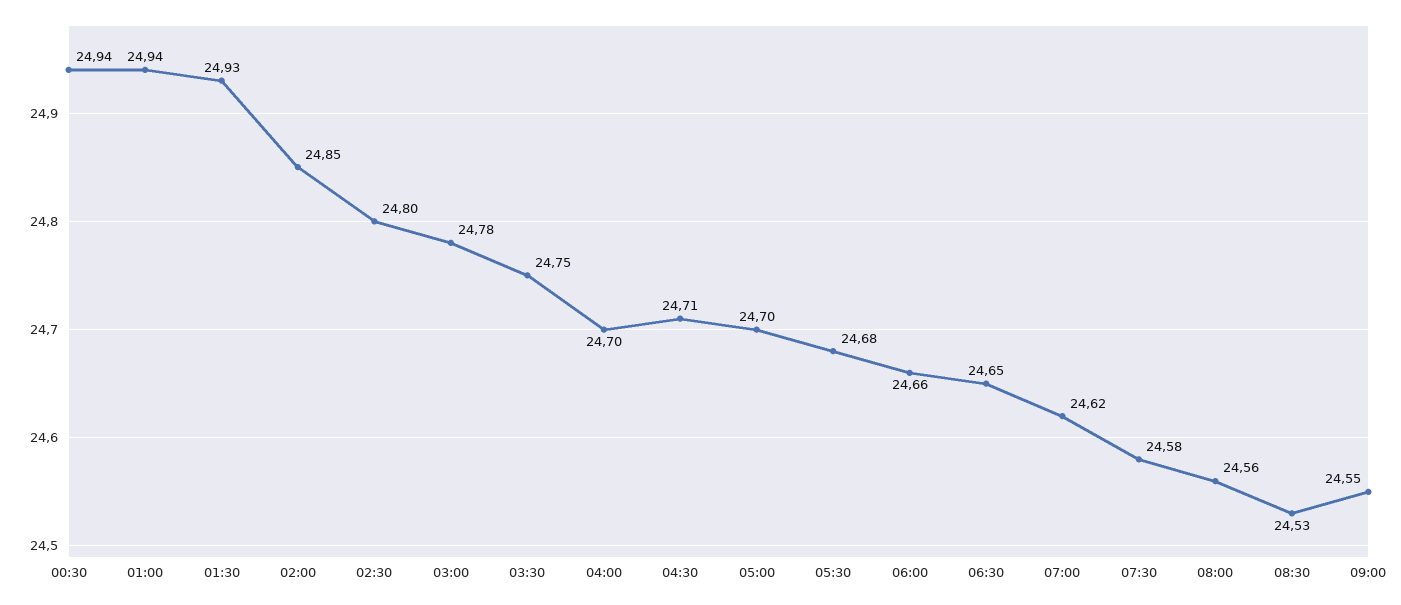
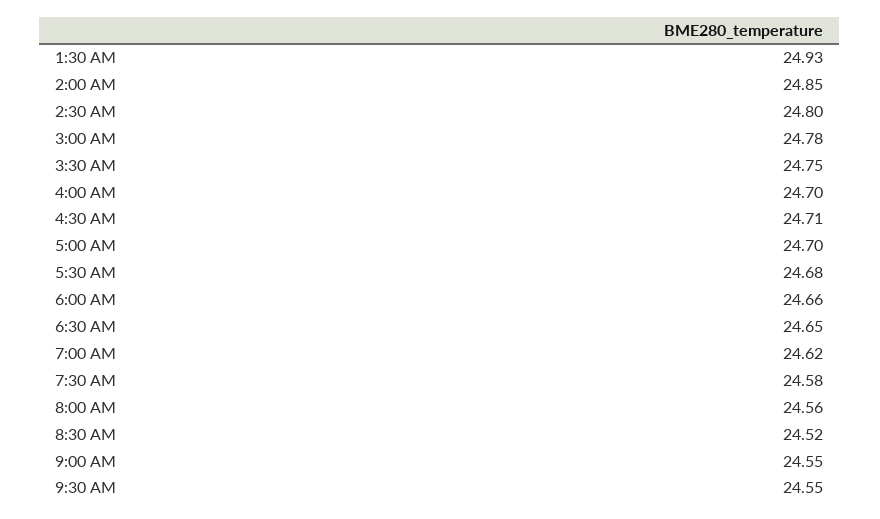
00:30: 24.94 -> none
01:00: 24.94 -> none
08:30: 24.53 -> 24.52
9:30 AM: none -> 24.55

